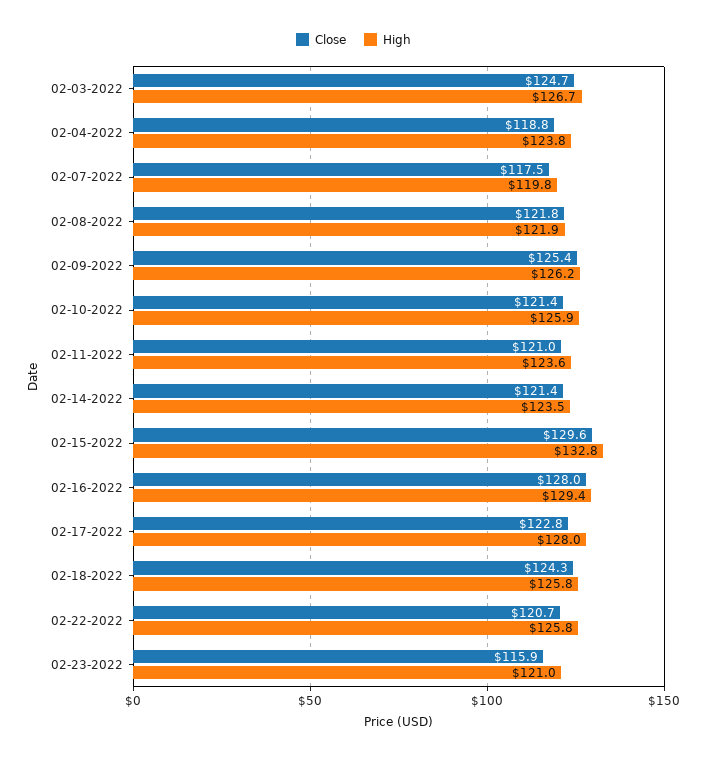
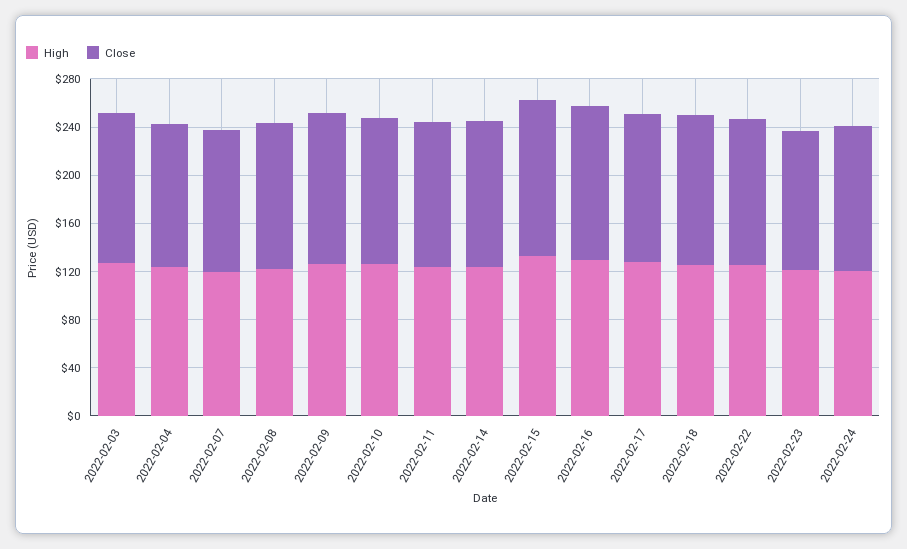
High, 2022-02-24: none -> 120
Close, 2022-02-24: none -> 120

